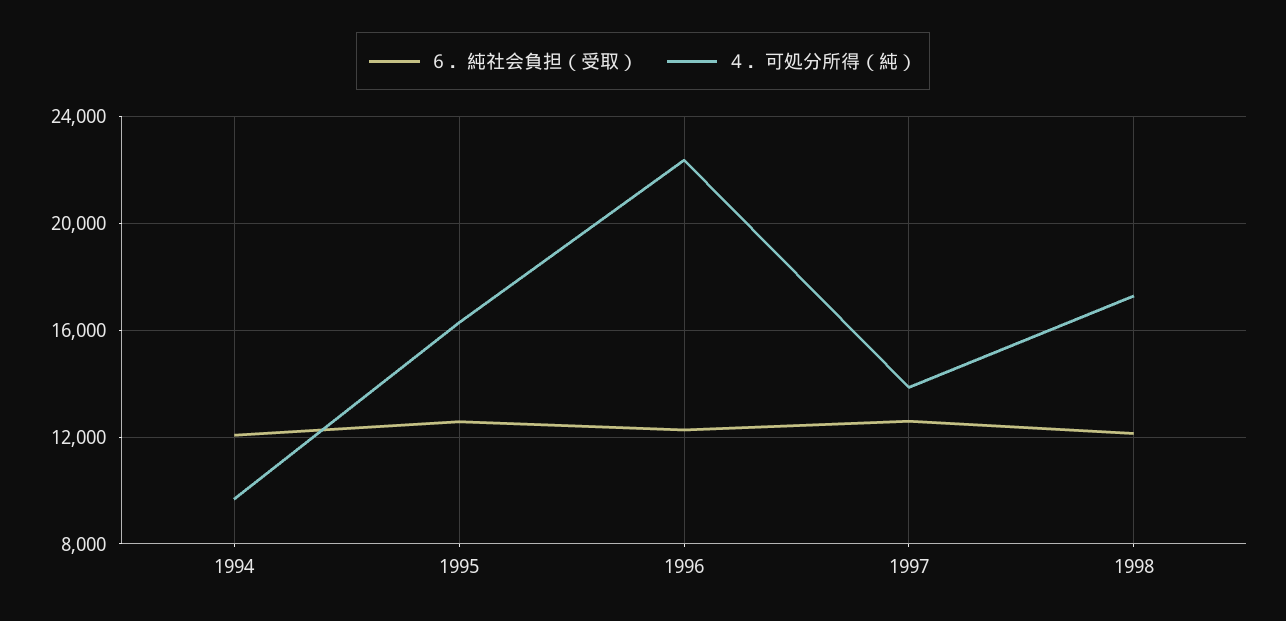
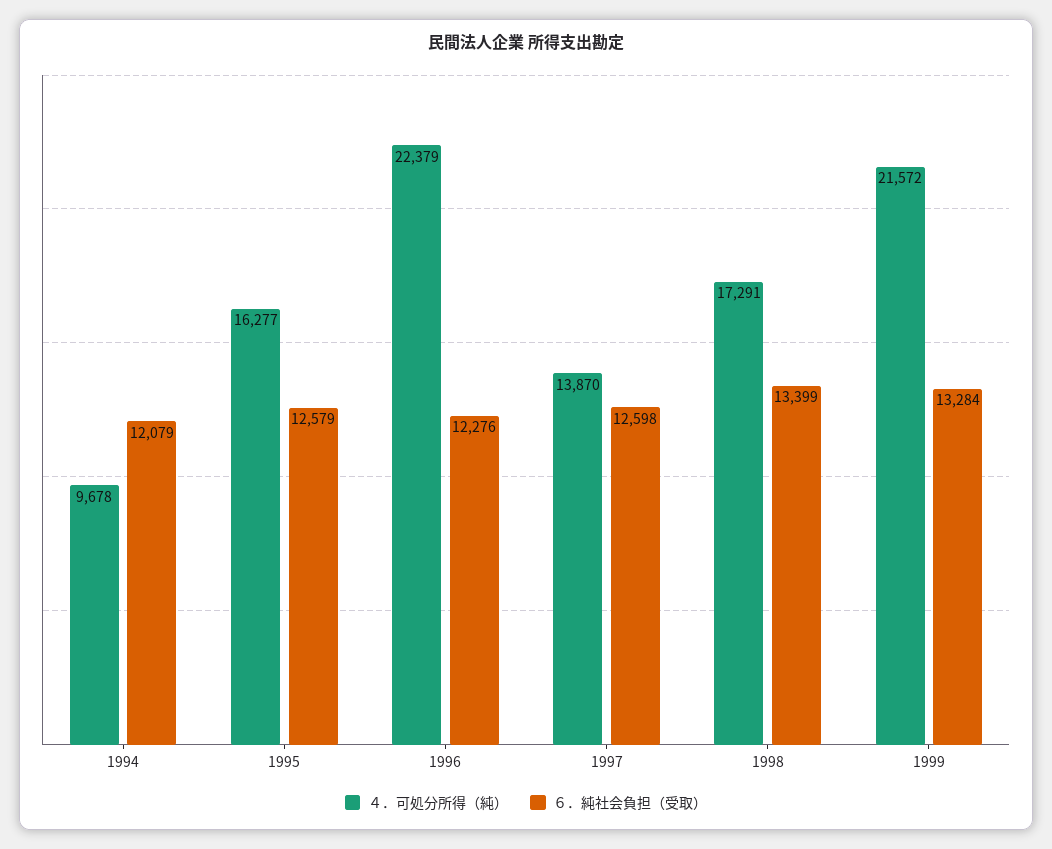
６．純社会負担（受取）, 1998: 12000 -> 13399
４．可処分所得（純）, 1999: none -> 21572
６．純社会負担（受取）, 1999: none -> 13284

